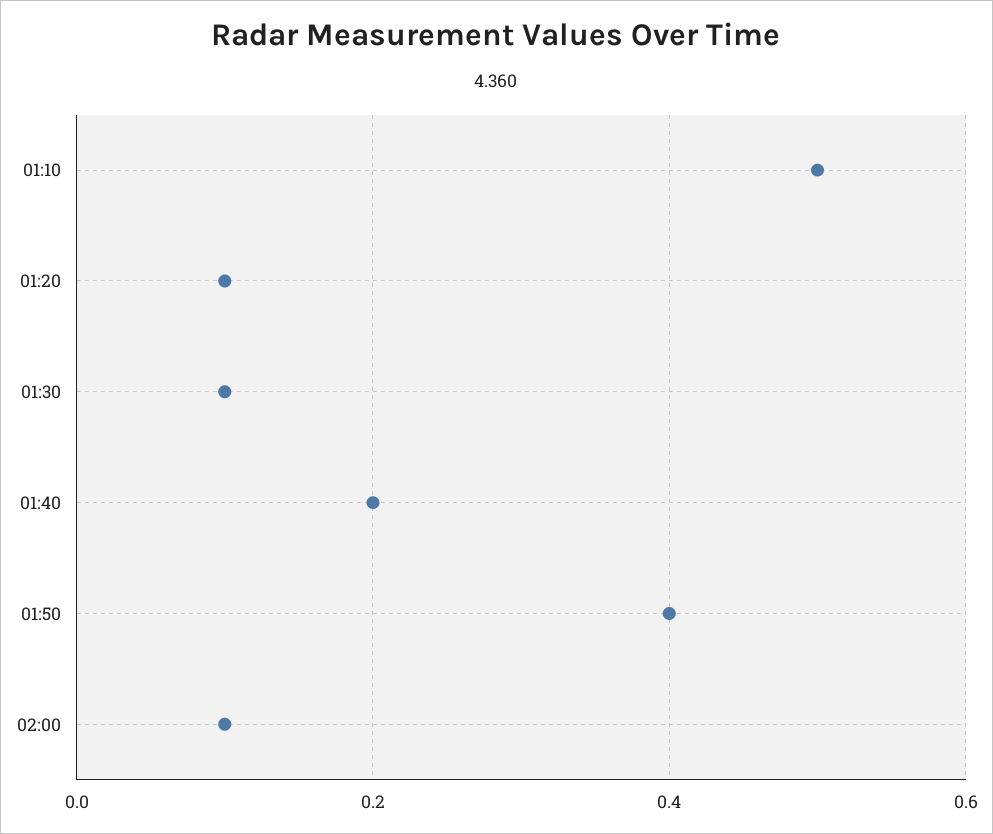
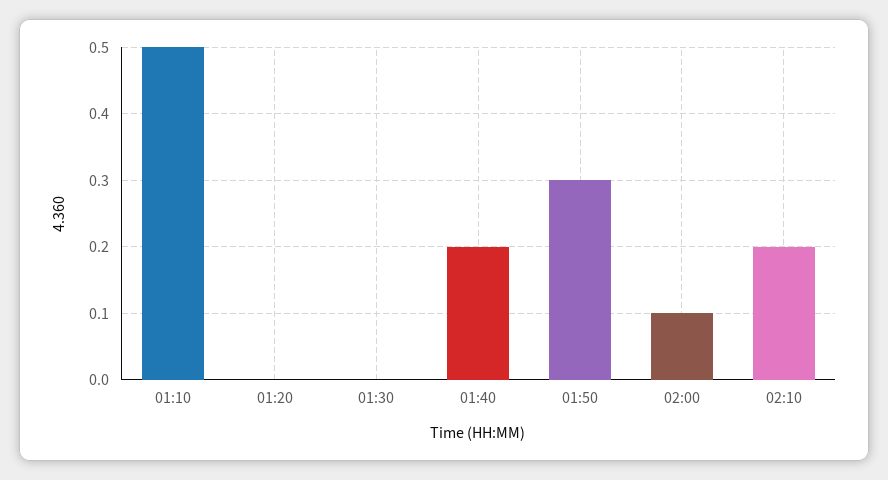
01:20: 0.1 -> 0
01:30: 0.1 -> 0
01:50: 0.4 -> 0.3
02:10: none -> 0.2

